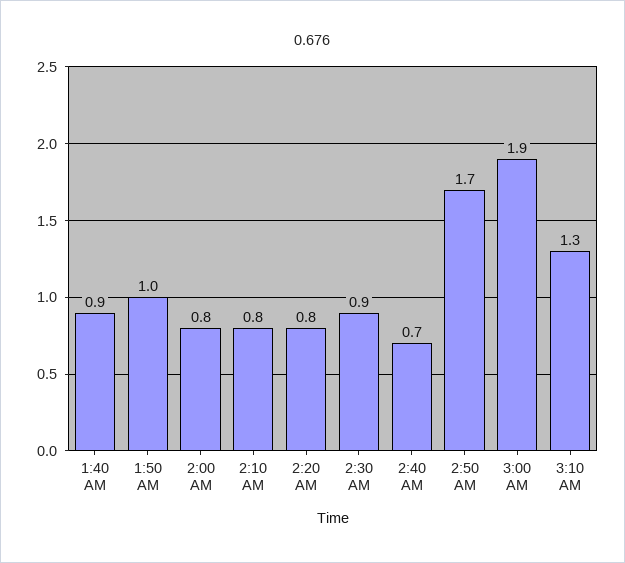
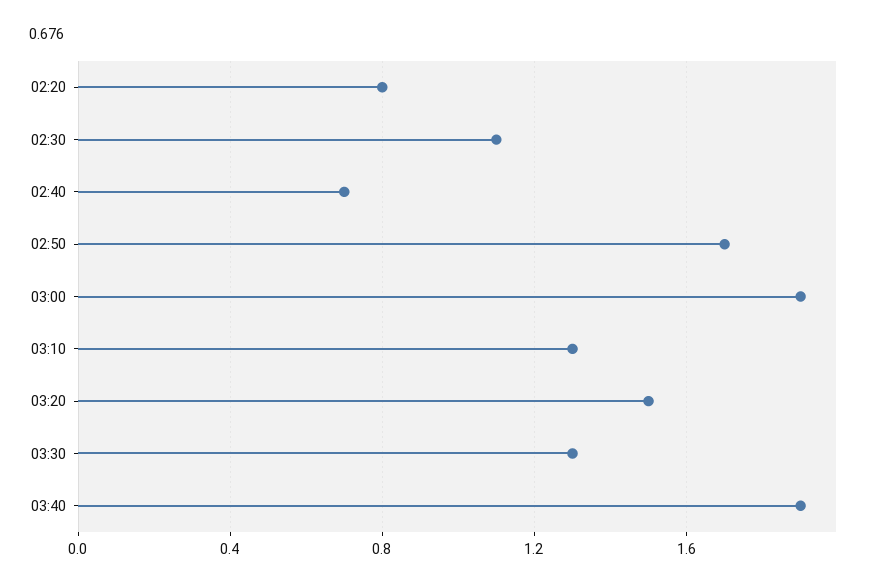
1:40 AM: 0.9 -> none
1:50 AM: 1 -> none
2:00 AM: 0.8 -> none
2:10 AM: 0.8 -> none
2:30 AM: 0.9 -> 1.1
03:20: none -> 1.5
03:30: none -> 1.3
03:40: none -> 1.9

